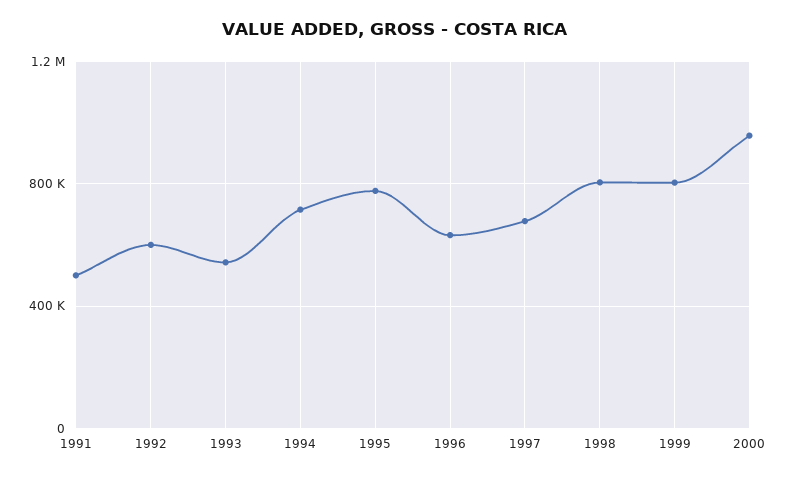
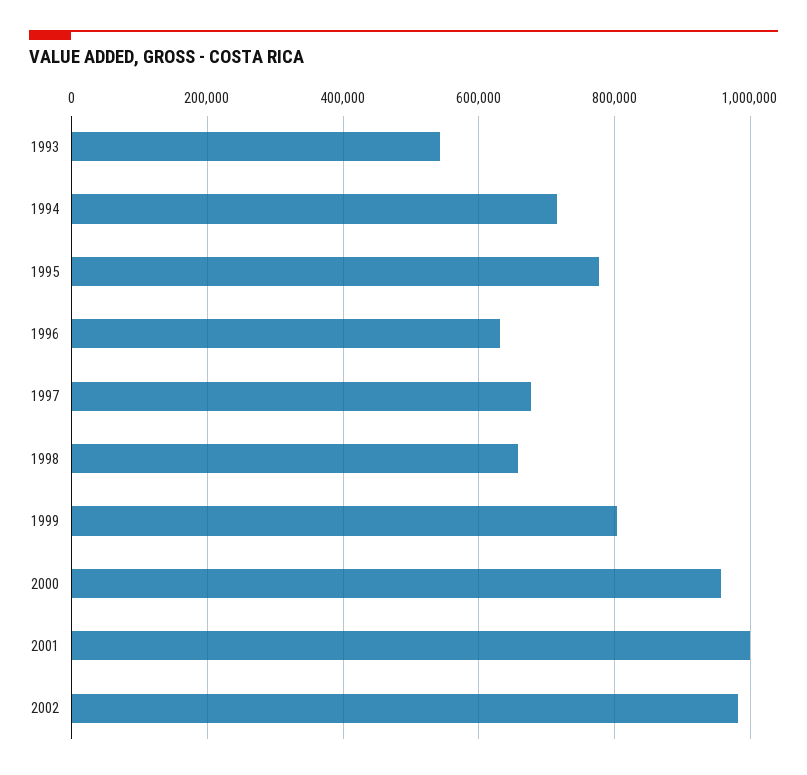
1991: 500000 -> none
1992: 600000 -> none
1998: 800000 -> 660000
2001: none -> 1000000
2002: none -> 980000

